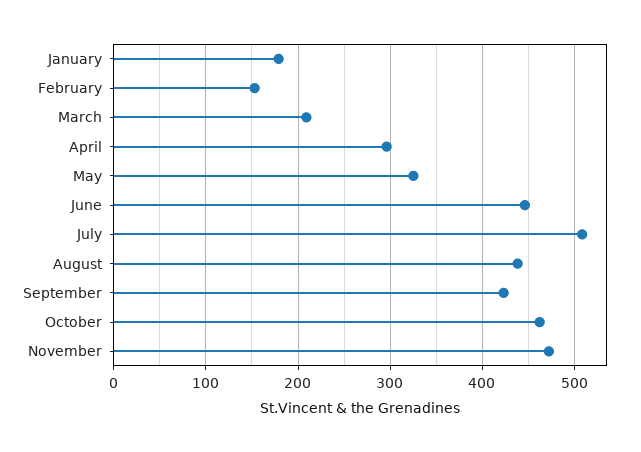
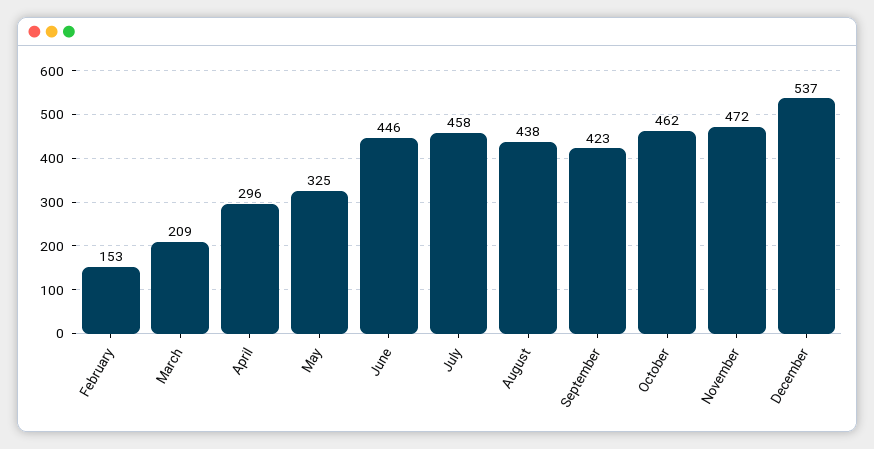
January: 180 -> none
July: 510 -> 458
December: none -> 537

